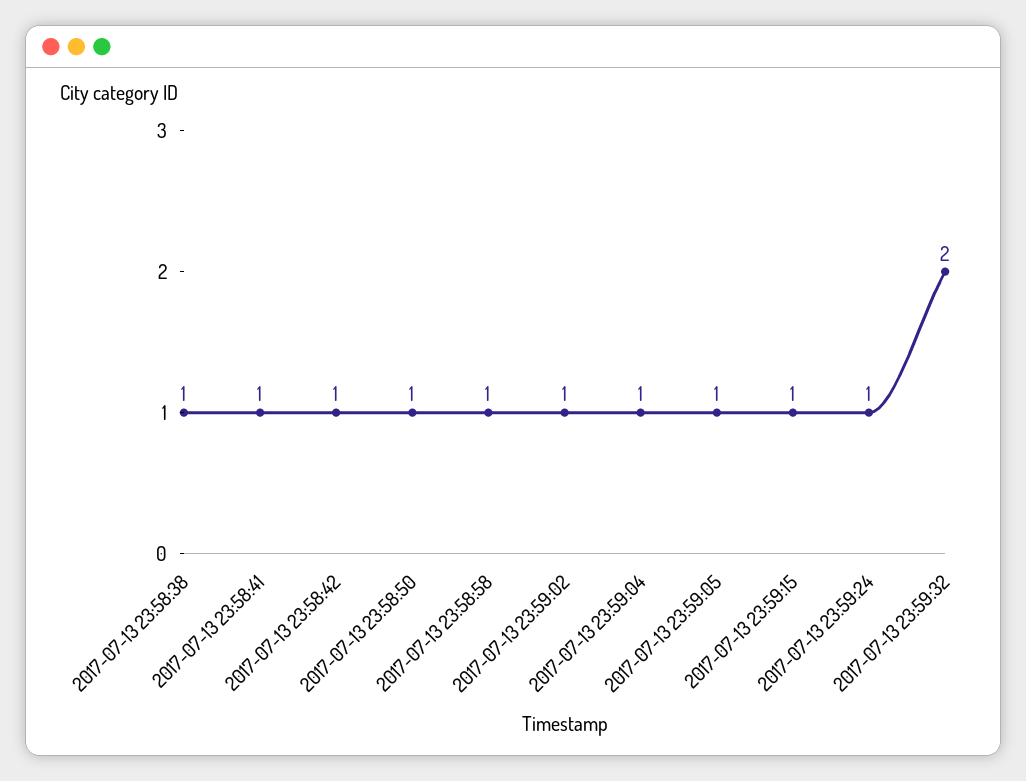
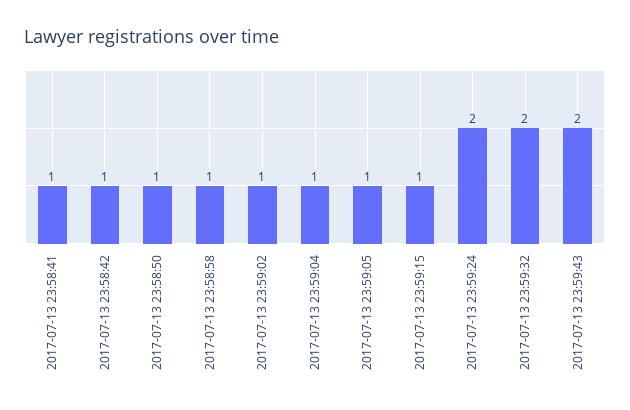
2017-07-13 23:58:38: 1 -> none
2017-07-13 23:59:24: 1 -> 2
2017-07-13 23:59:43: none -> 2

